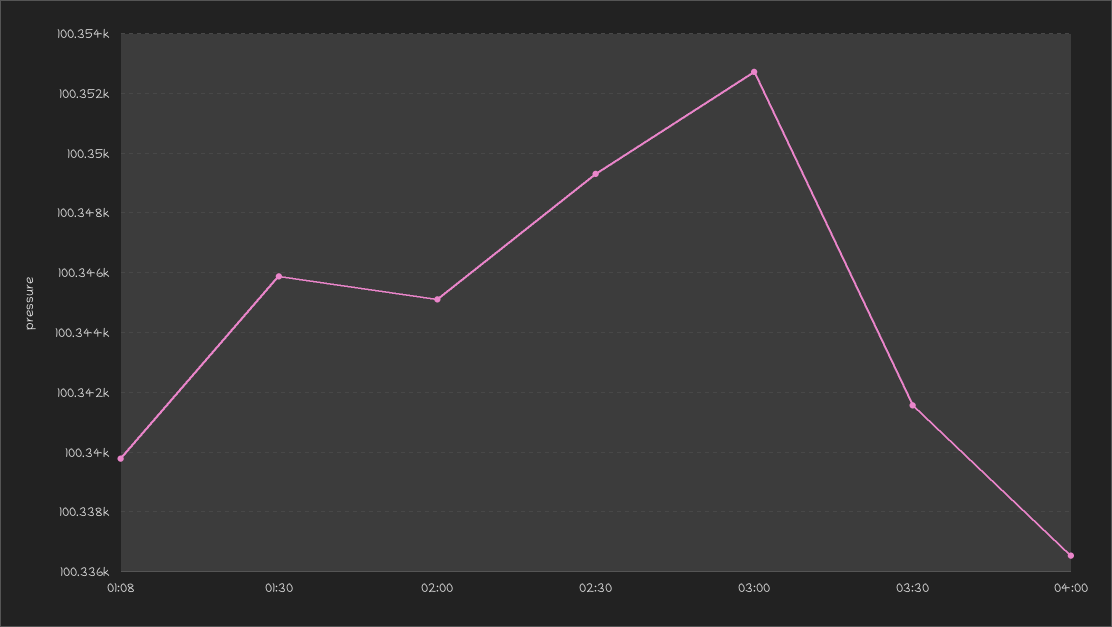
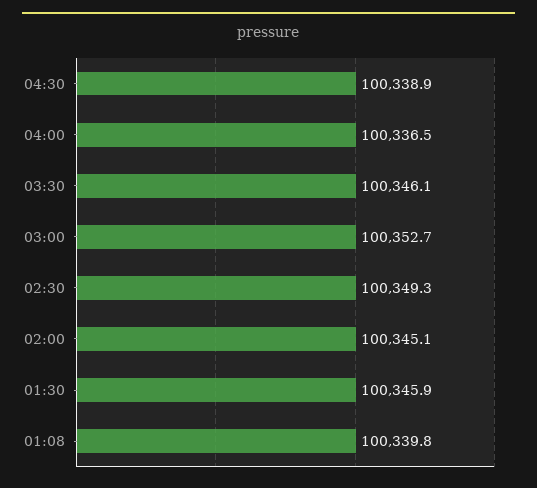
03:30: 100341.5 -> 100346.1
04:30: none -> 100338.9

